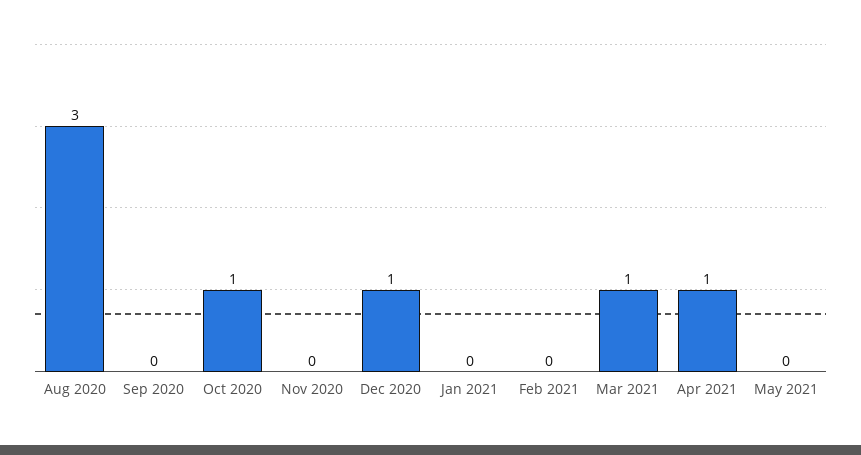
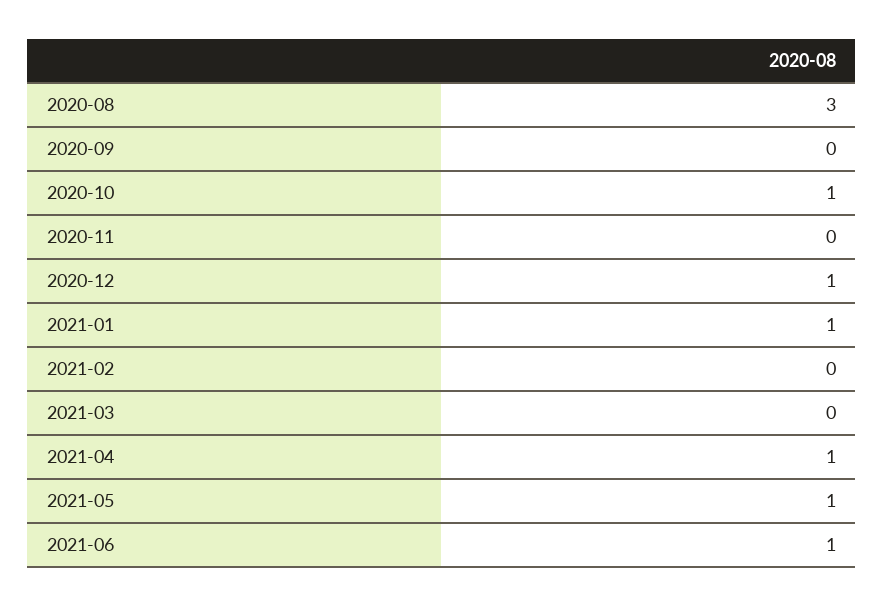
Jan 2021: 0 -> 1
Mar 2021: 1 -> 0
May 2021: 0 -> 1
2021-06: none -> 1

